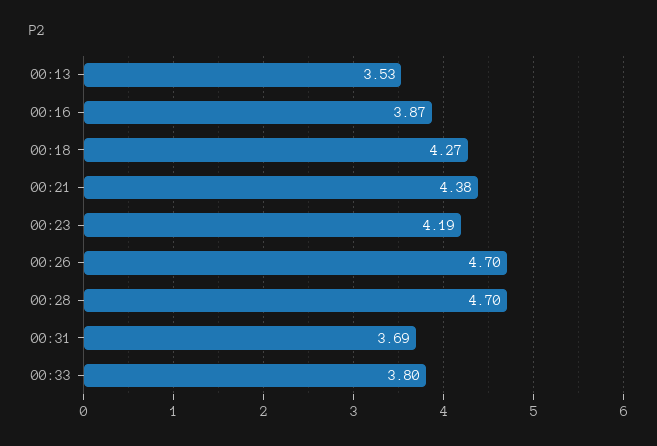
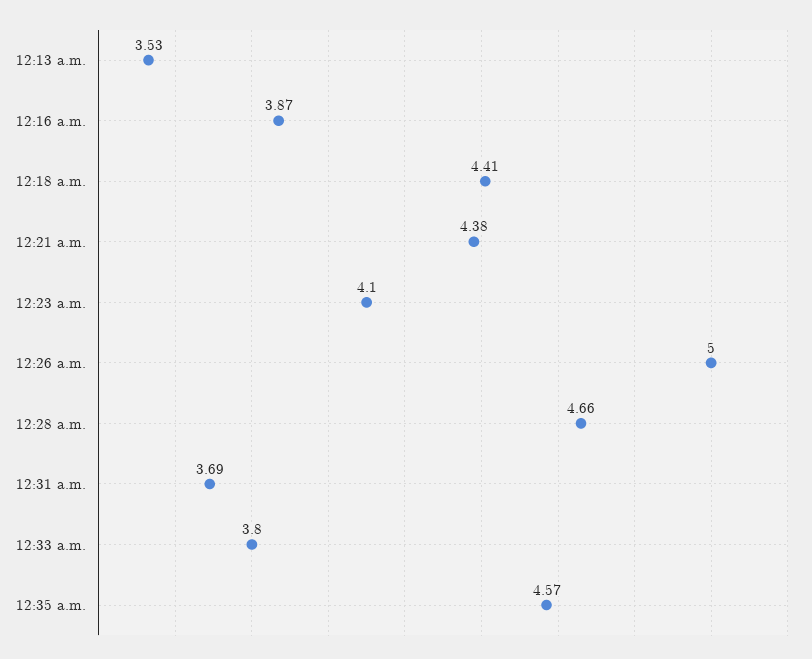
00:18: 4.27 -> 4.41
00:23: 4.19 -> 4.1
00:26: 4.7 -> 5
00:28: 4.7 -> 4.66
12:35 a.m.: none -> 4.57

